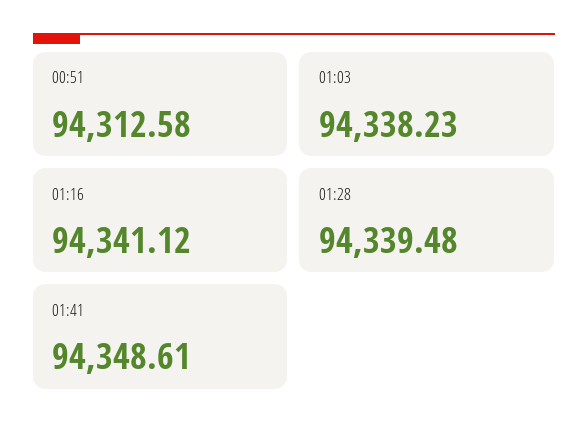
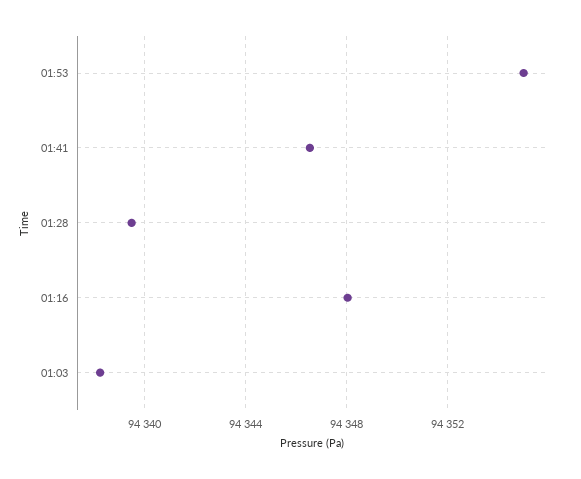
00:51: 94312.58 -> none
01:16: 94341.12 -> 94348
01:41: 94348.61 -> 94346.5
01:53: none -> 94355

